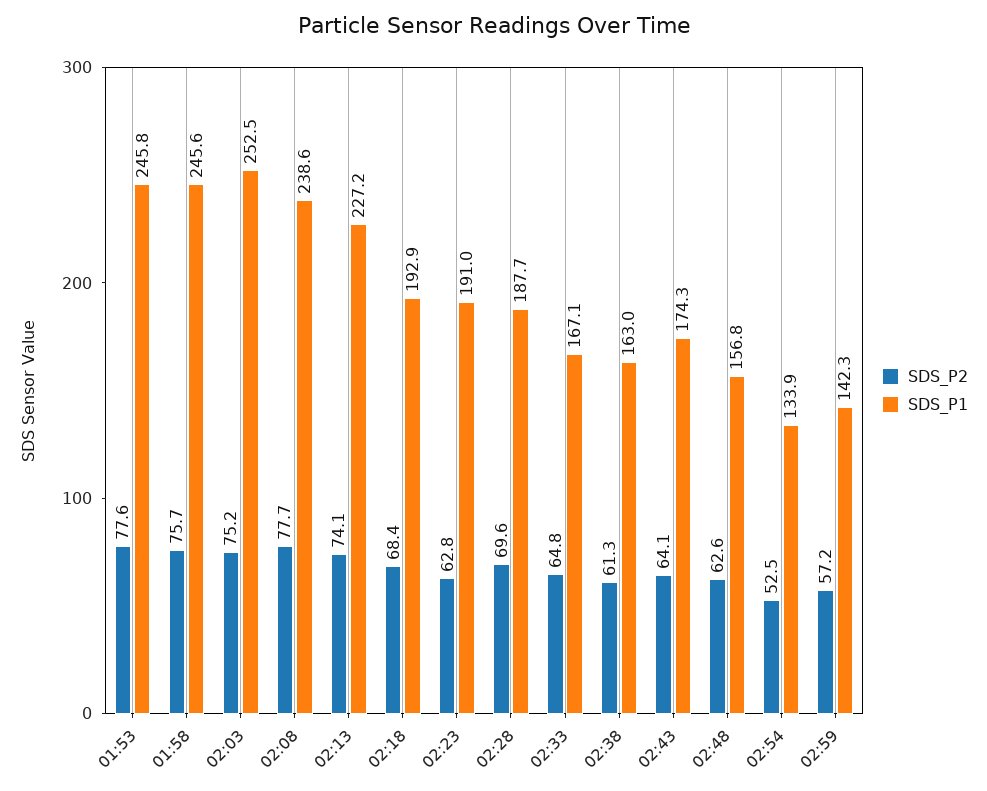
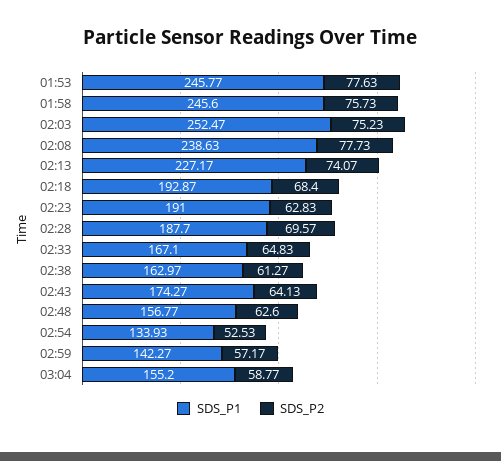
SDS_P1, 03:04: none -> 155.2
SDS_P2, 03:04: none -> 58.77

